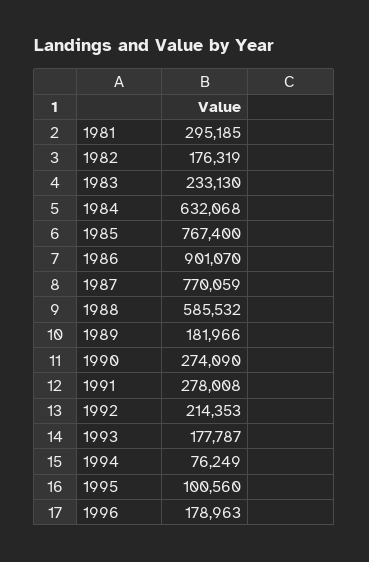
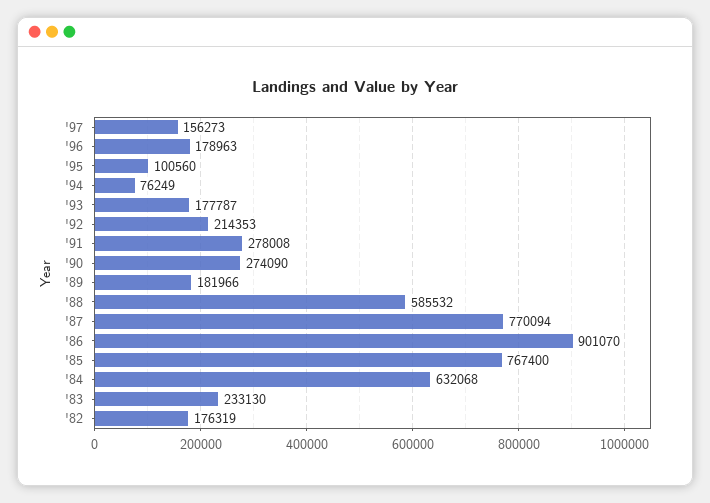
1981: 295185 -> none
1987: 770059 -> 770094
'97: none -> 156273

